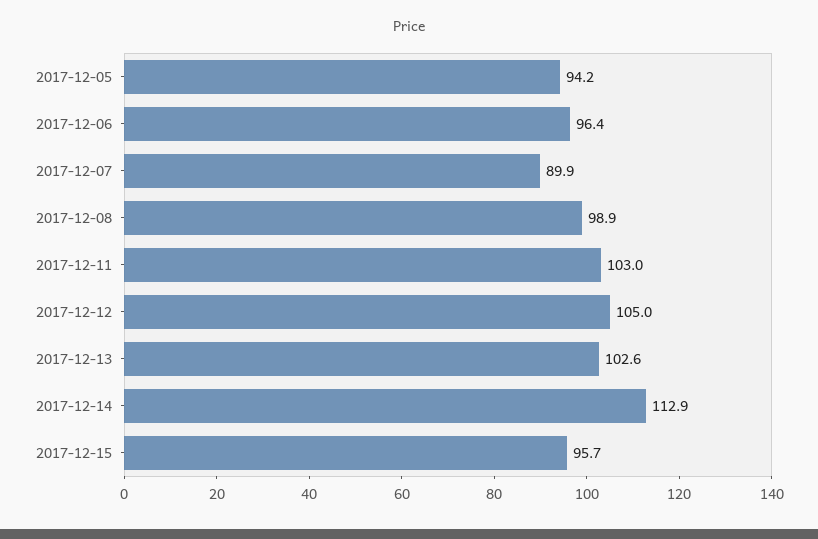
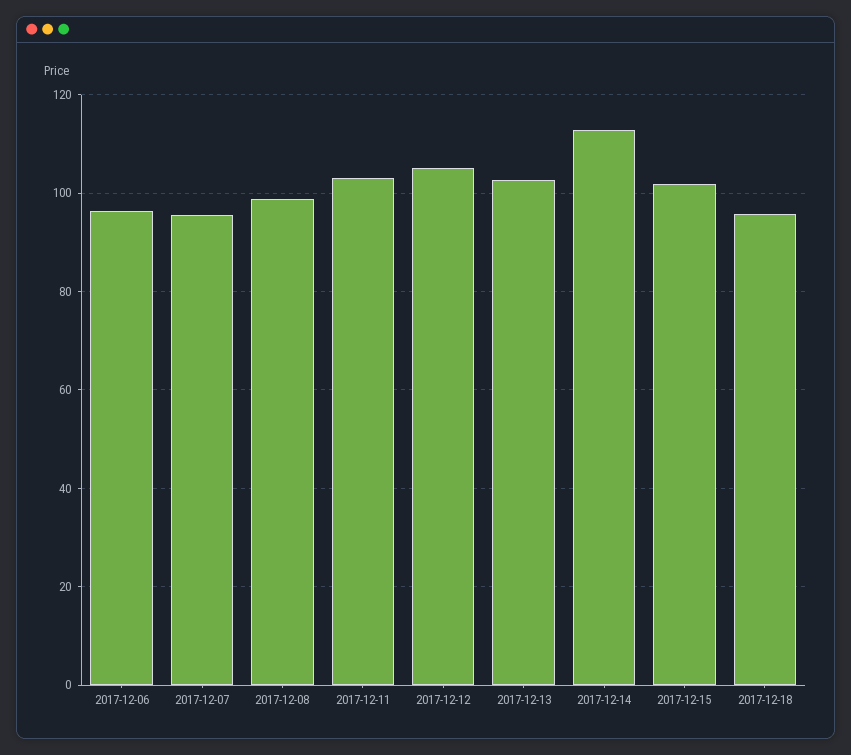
2017-12-05: 94.2 -> none
2017-12-07: 89.9 -> 96
2017-12-15: 95.7 -> 102
2017-12-18: none -> 96

